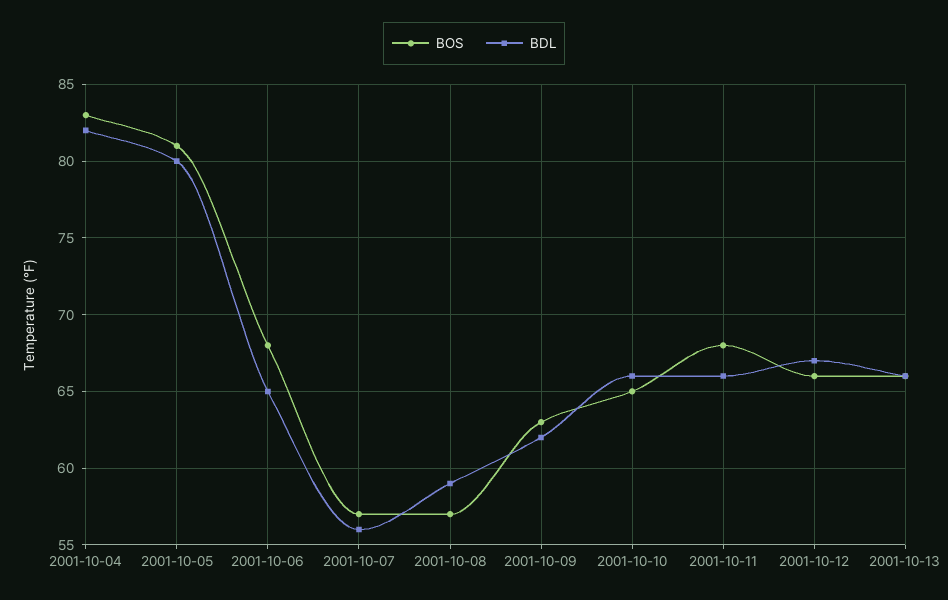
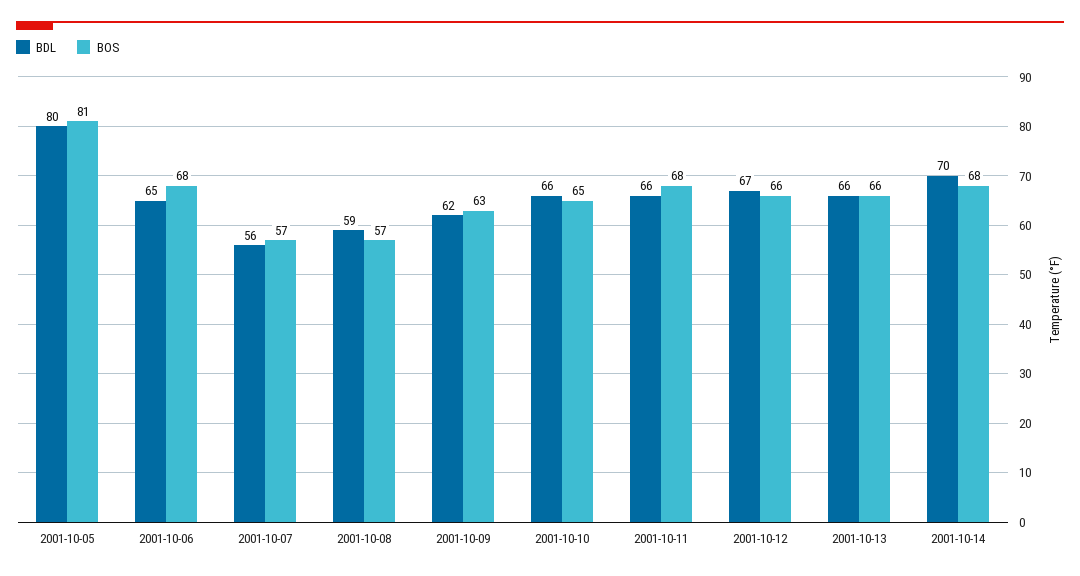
BOS, 2001-10-04: 83 -> none
BDL, 2001-10-04: 82 -> none
BDL, 2001-10-14: none -> 70
BOS, 2001-10-14: none -> 68

